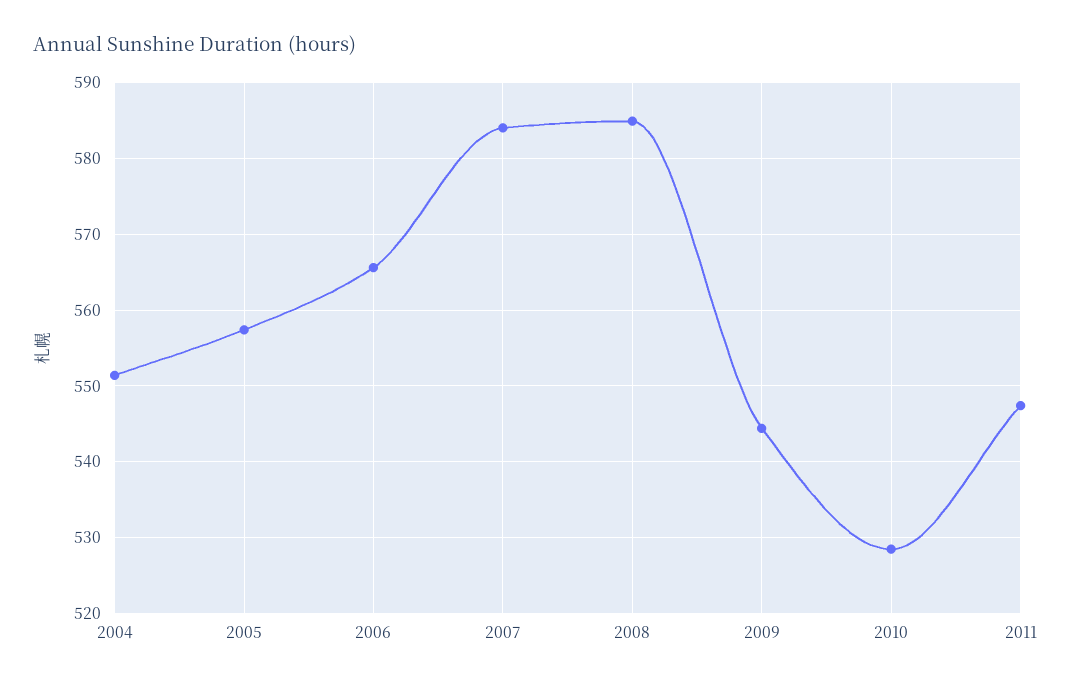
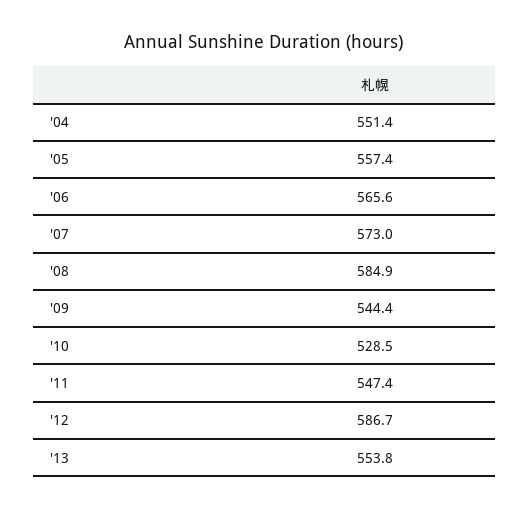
2007: 584 -> 573
'12: none -> 586.7
'13: none -> 553.8

